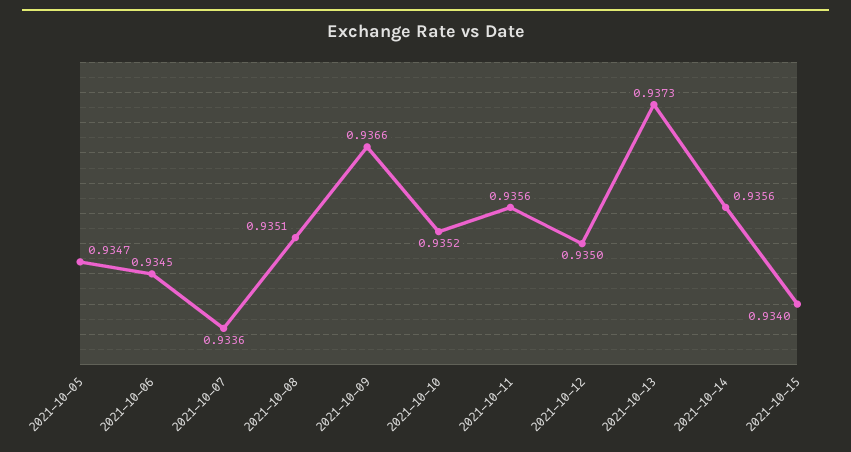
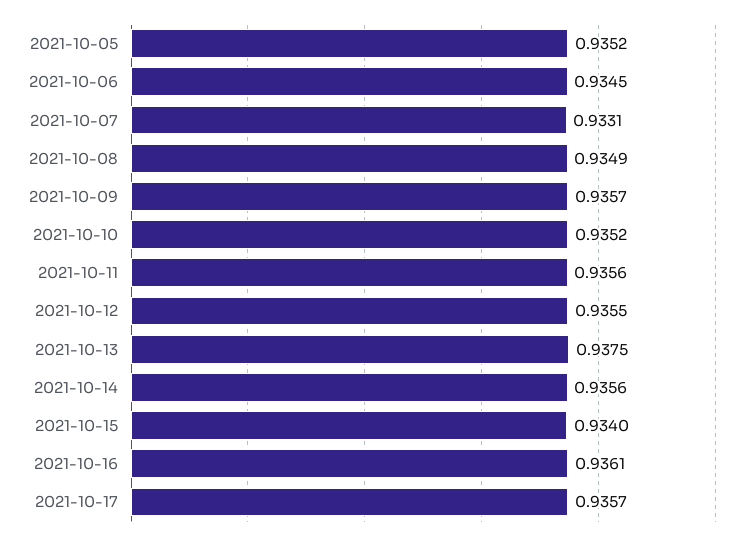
2021-10-05: 0.9347 -> 0.9352
2021-10-07: 0.9336 -> 0.9331
2021-10-08: 0.9351 -> 0.9349
2021-10-09: 0.9366 -> 0.9357
2021-10-12: 0.935 -> 0.9355
2021-10-13: 0.9373 -> 0.9375
2021-10-16: none -> 0.9361
2021-10-17: none -> 0.9357

